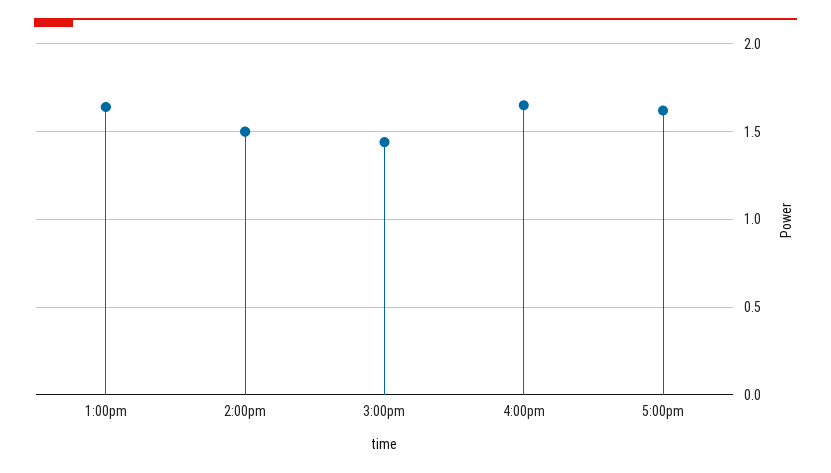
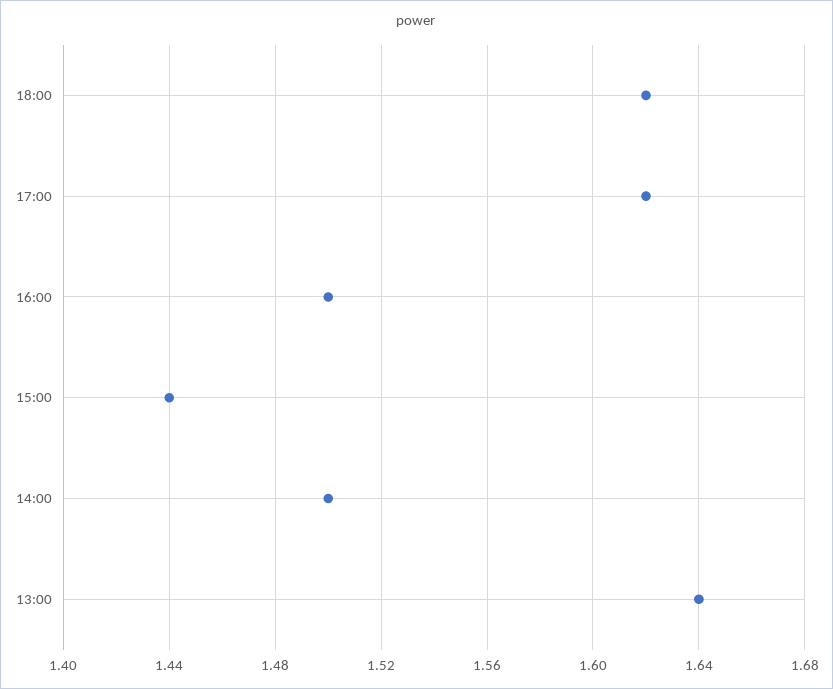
4:00pm: 1.65 -> 1.5
18:00: none -> 1.62

